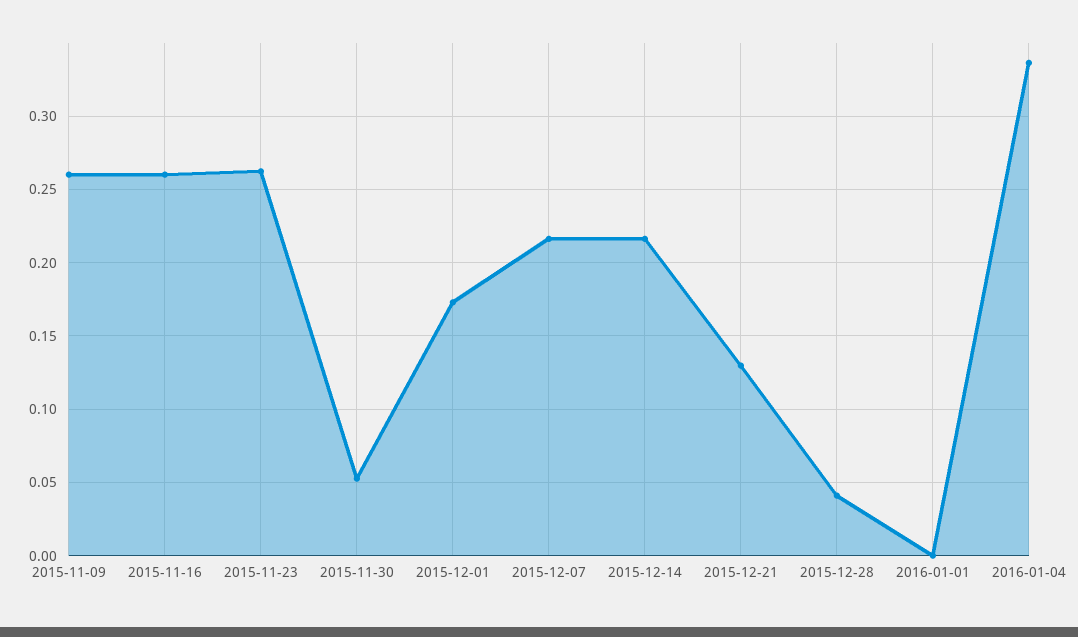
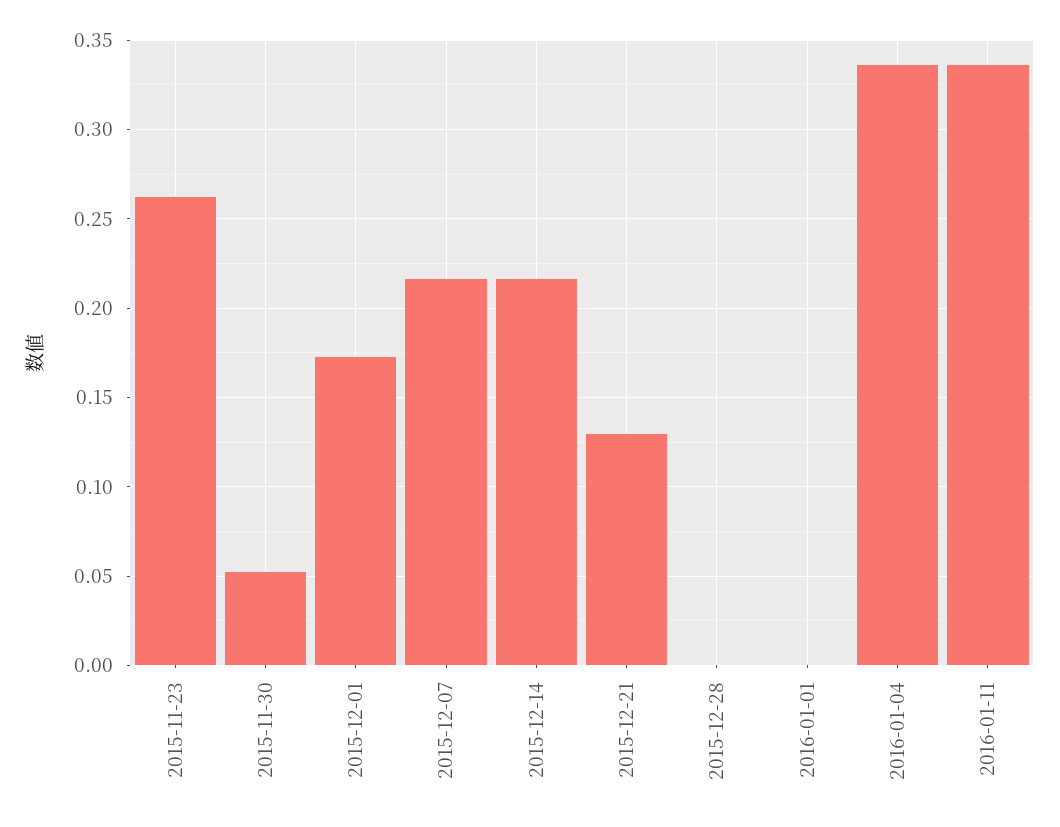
2015-11-09: 0.26 -> none
2015-11-16: 0.26 -> none
2015-12-28: 0.04 -> 0
2016-01-11: none -> 0.335

